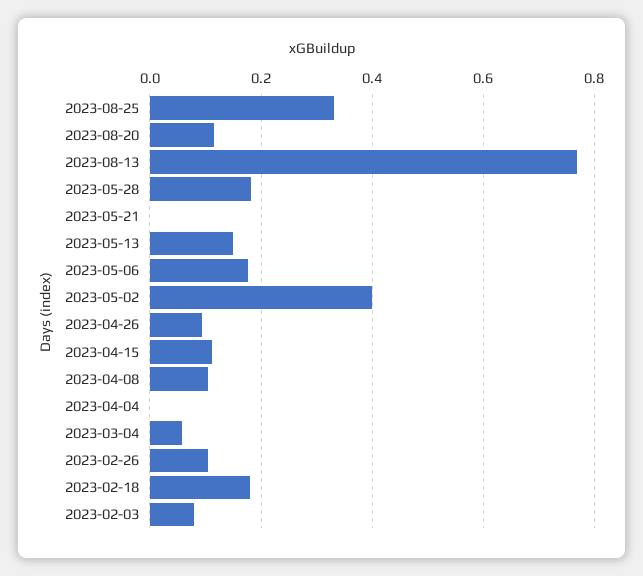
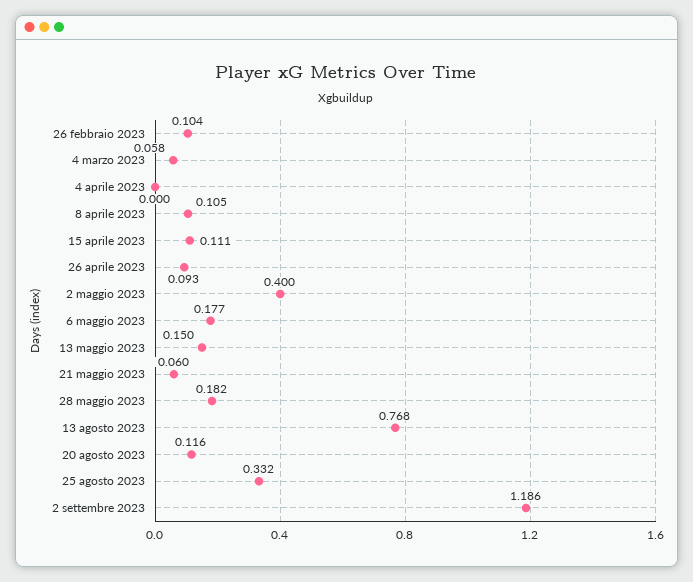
2023-05-21: 0 -> 0.06
2023-02-18: 0.18 -> none
2023-02-03: 0.08 -> none
2 settembre 2023: none -> 1.186

